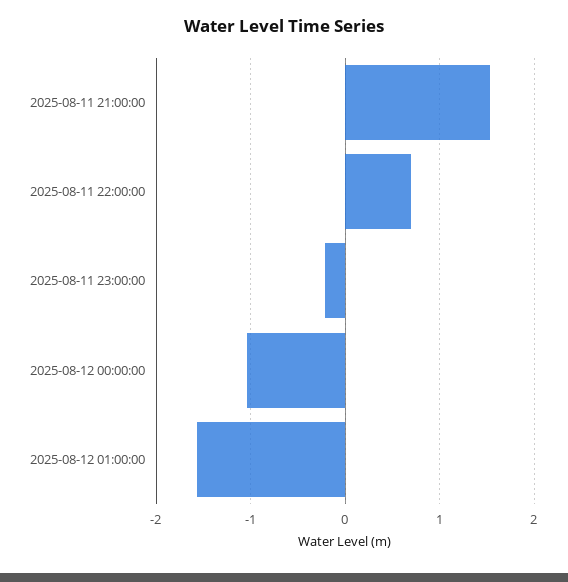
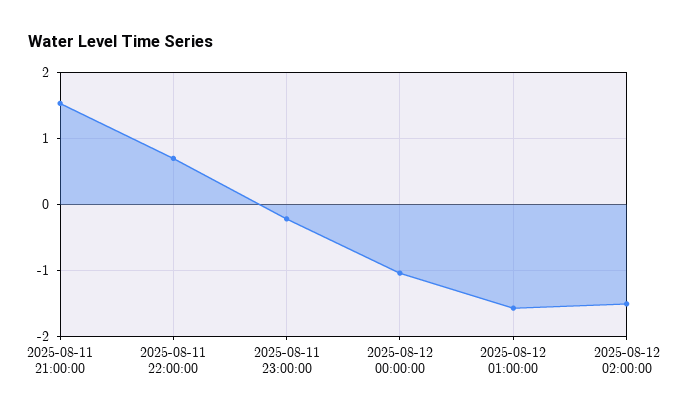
2025-08-12 02:00:00: none -> -1.5

